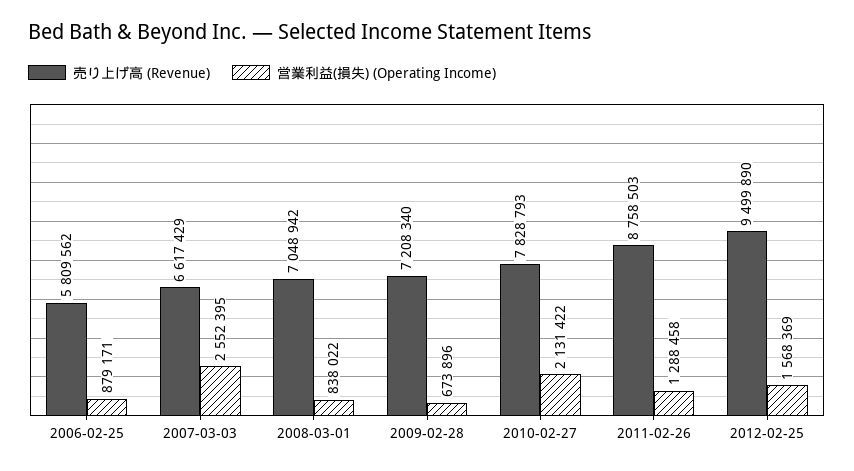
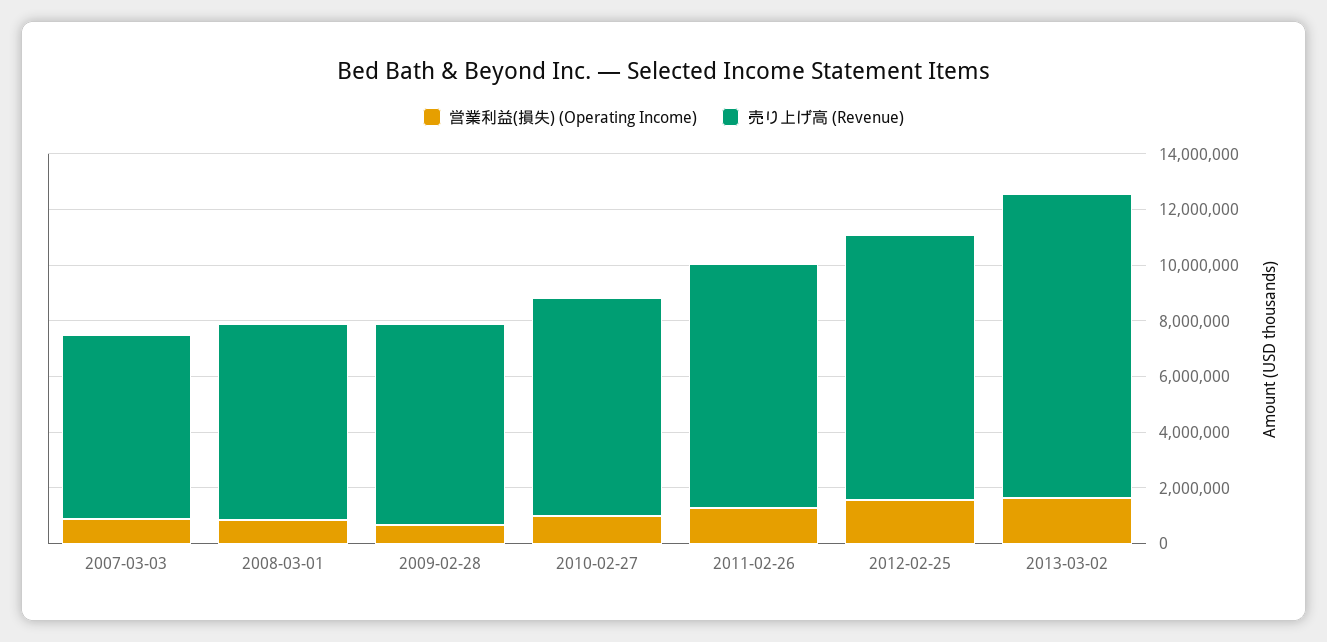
売り上げ高 (Revenue), 2006-02-25: 5809562 -> none
営業利益(損失) (Operating Income), 2006-02-25: 879171 -> none
営業利益(損失) (Operating Income), 2007-03-03: 2552395 -> 1000000
営業利益(損失) (Operating Income), 2010-02-27: 2131422 -> 1000000
営業利益(損失) (Operating Income), 2013-03-02: none -> 1500000
売り上げ高 (Revenue), 2013-03-02: none -> 11000000

